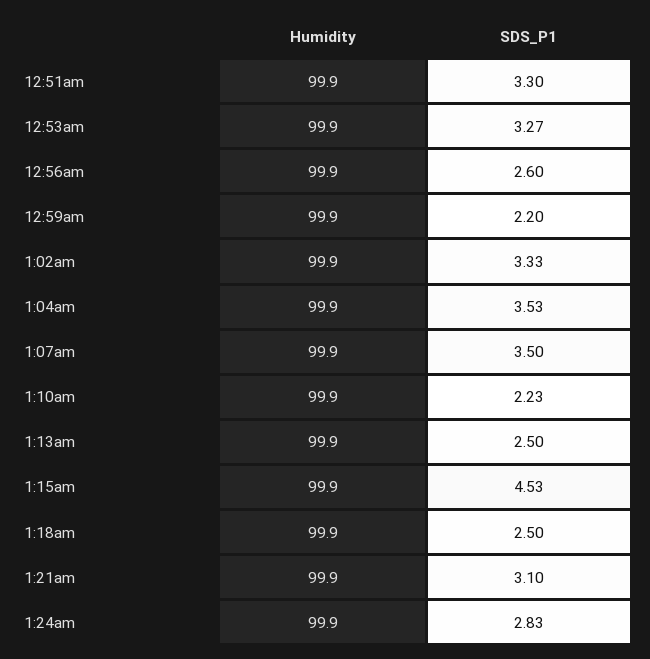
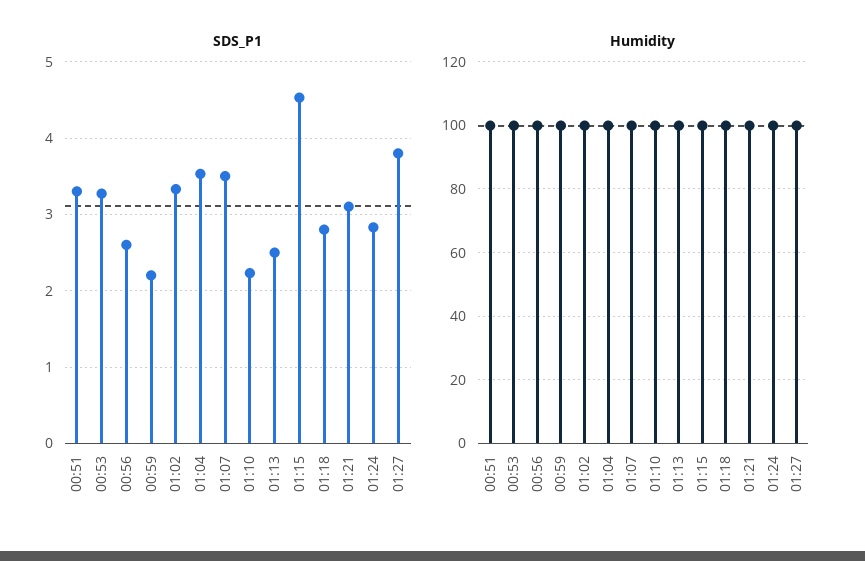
SDS_P1, 1:18am: 2.5 -> 2.8
SDS_P1, 01:27: none -> 3.8
Humidity, 01:27: none -> 100

